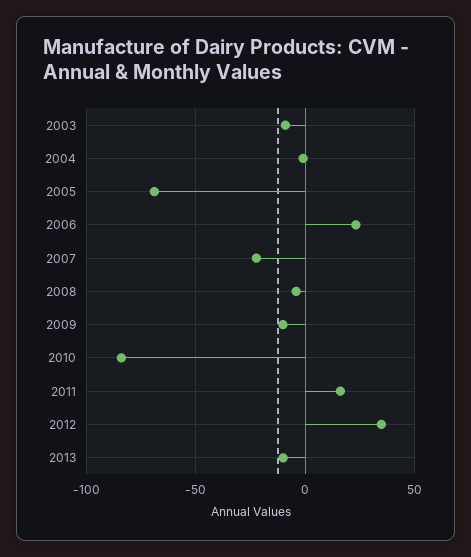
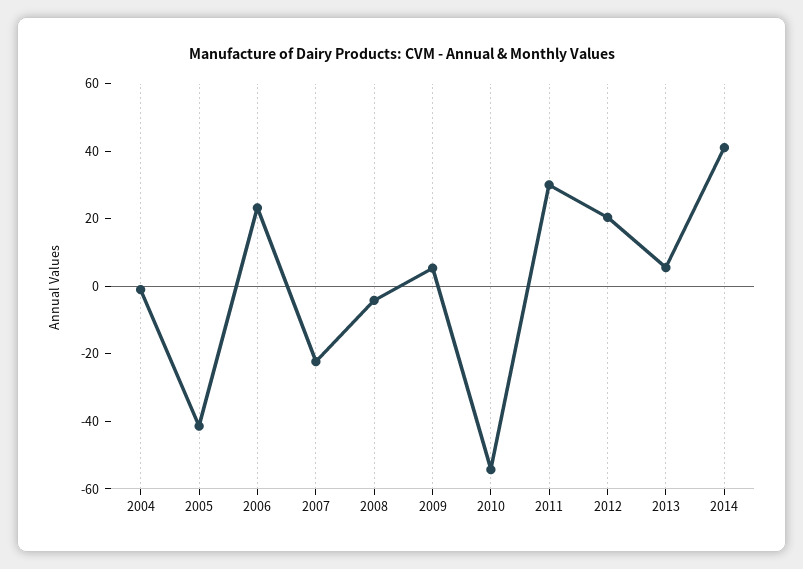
2003: -10 -> none
2005: -70 -> -40
2009: -10 -> 5
2010: -85 -> -55
2011: 15 -> 30
2012: 35 -> 20
2013: -10 -> 5
2014: none -> 40

